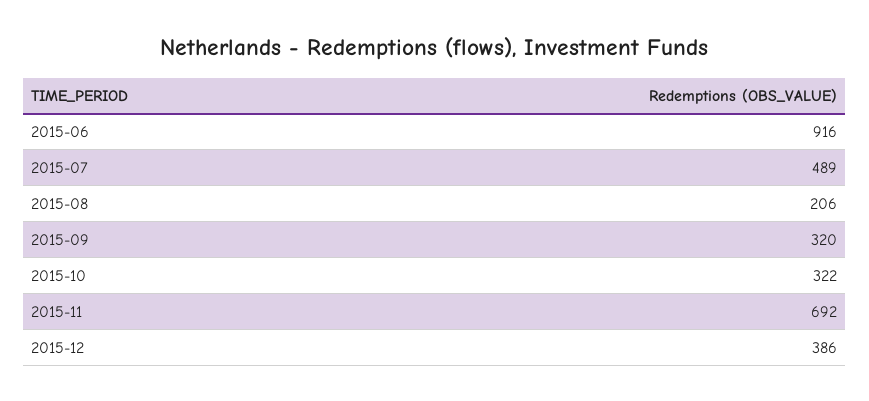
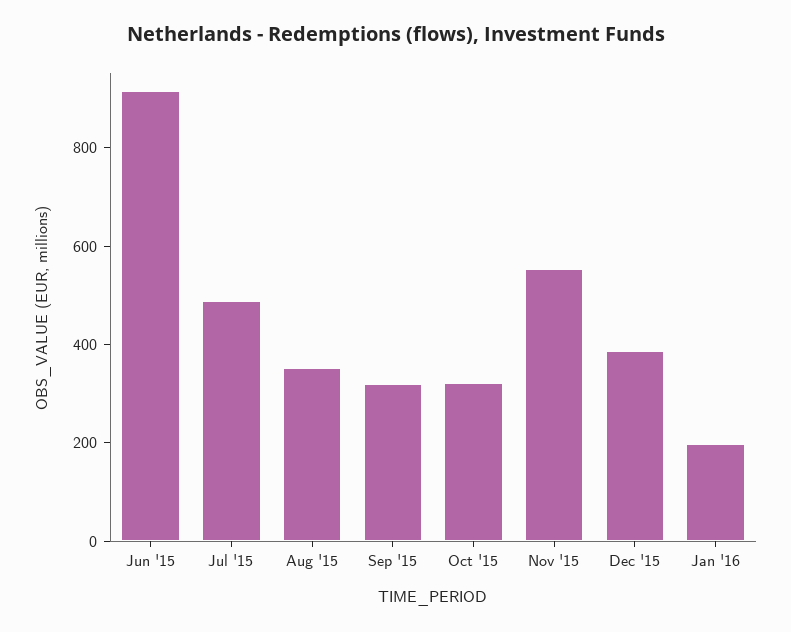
2015-08: 206 -> 350
2015-11: 692 -> 550
Jan '16: none -> 200

